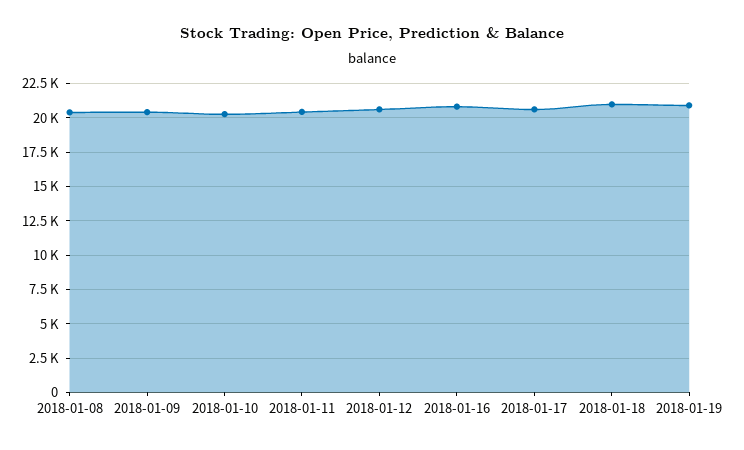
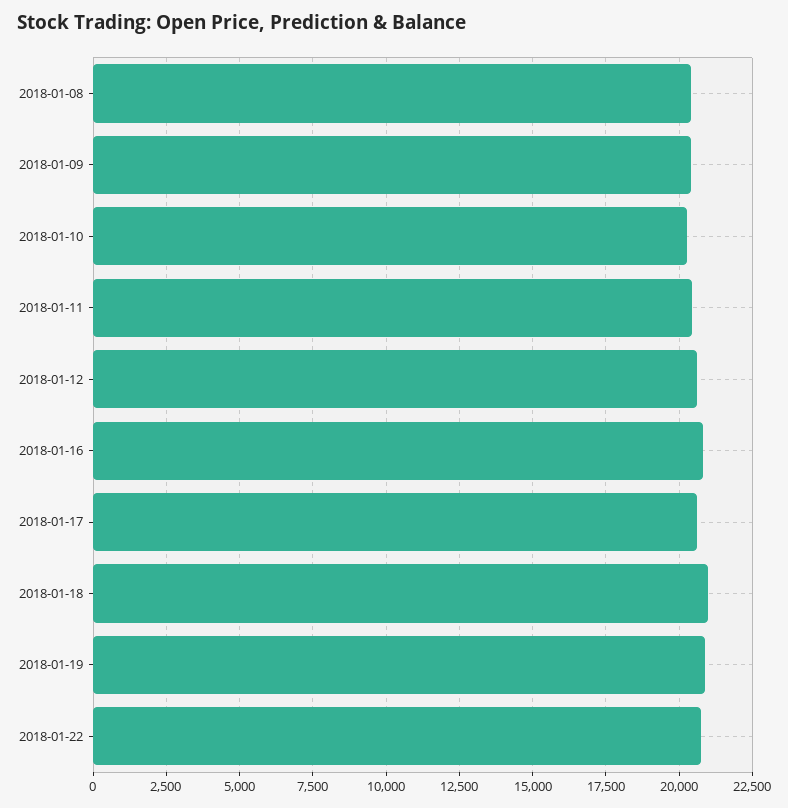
2018-01-22: none -> 20750

